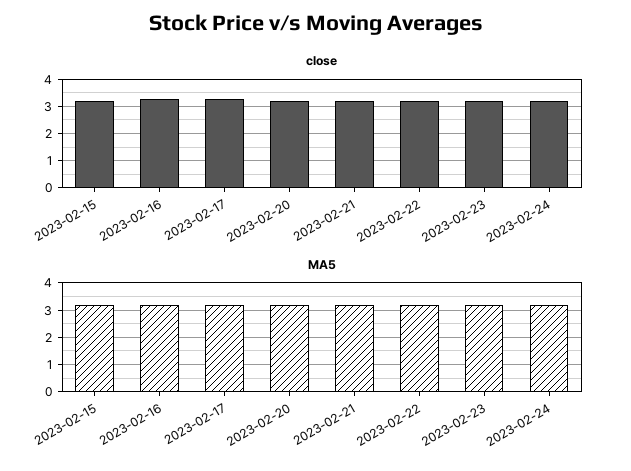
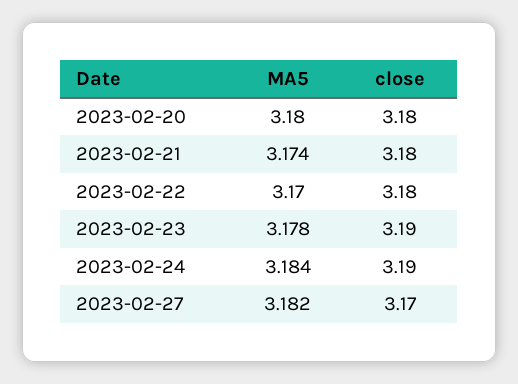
close, 2023-02-15: 3.25 -> none
close, 2023-02-16: 3.25 -> none
close, 2023-02-17: 3.25 -> none
MA5, 2023-02-15: 3.25 -> none
MA5, 2023-02-16: 3.25 -> none
MA5, 2023-02-17: 3.25 -> none
MA5, 2023-02-27: none -> 3.182
close, 2023-02-27: none -> 3.17

